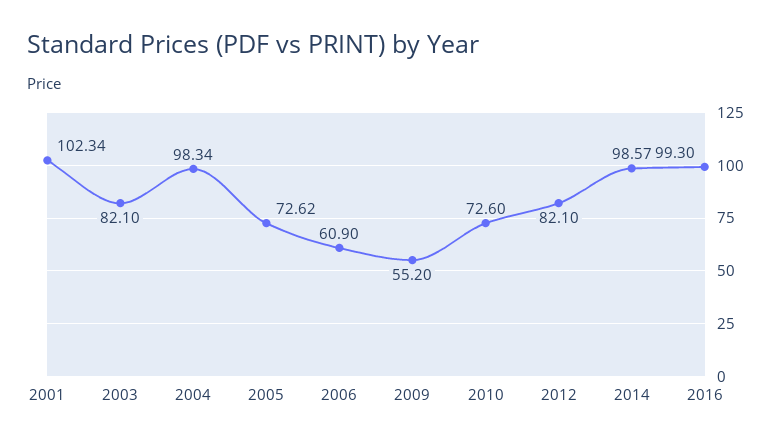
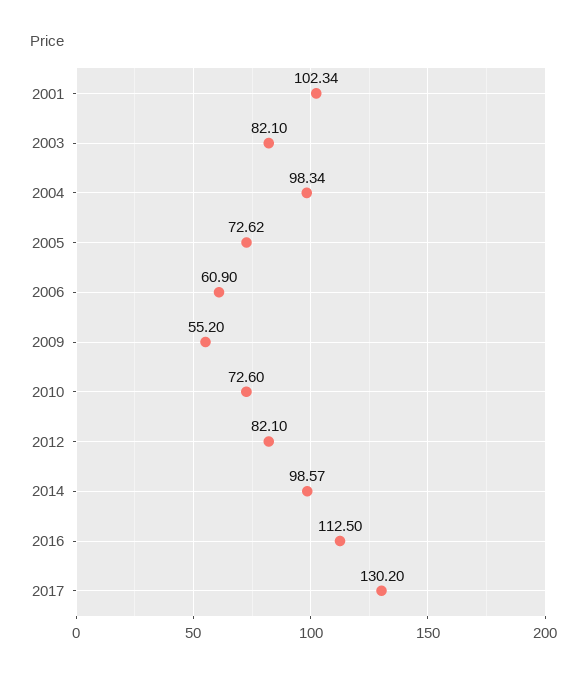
2016: 99.3 -> 112.5
2017: none -> 130.2

